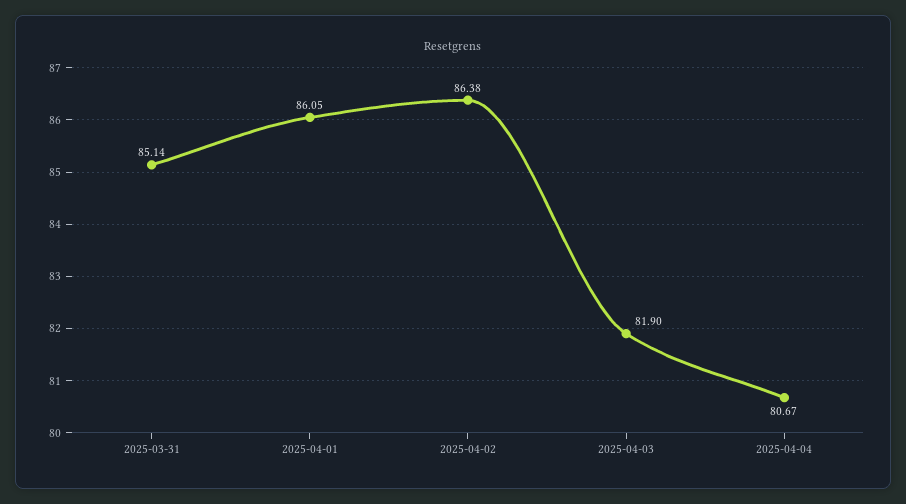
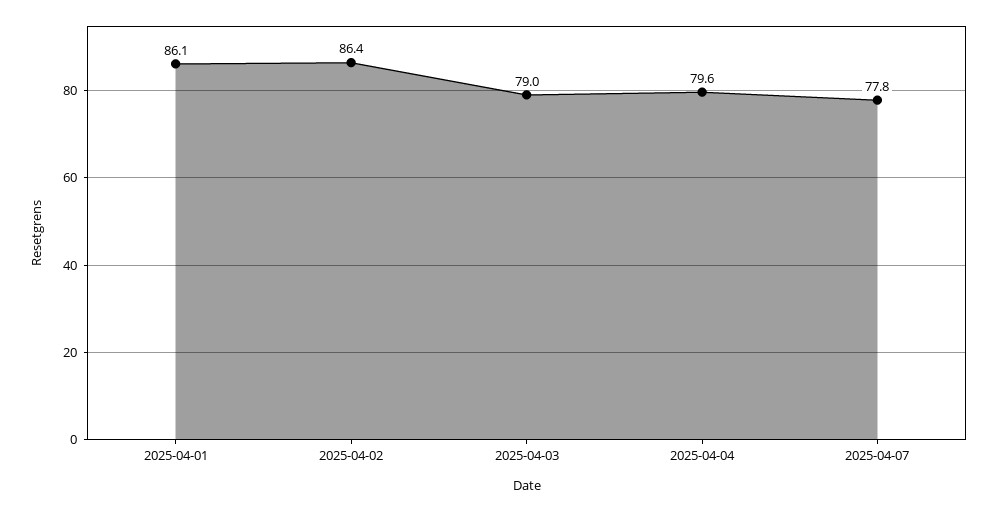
2025-03-31: 85.14 -> none
2025-04-03: 81.9 -> 79
2025-04-04: 80.67 -> 79.6
2025-04-07: none -> 77.8

